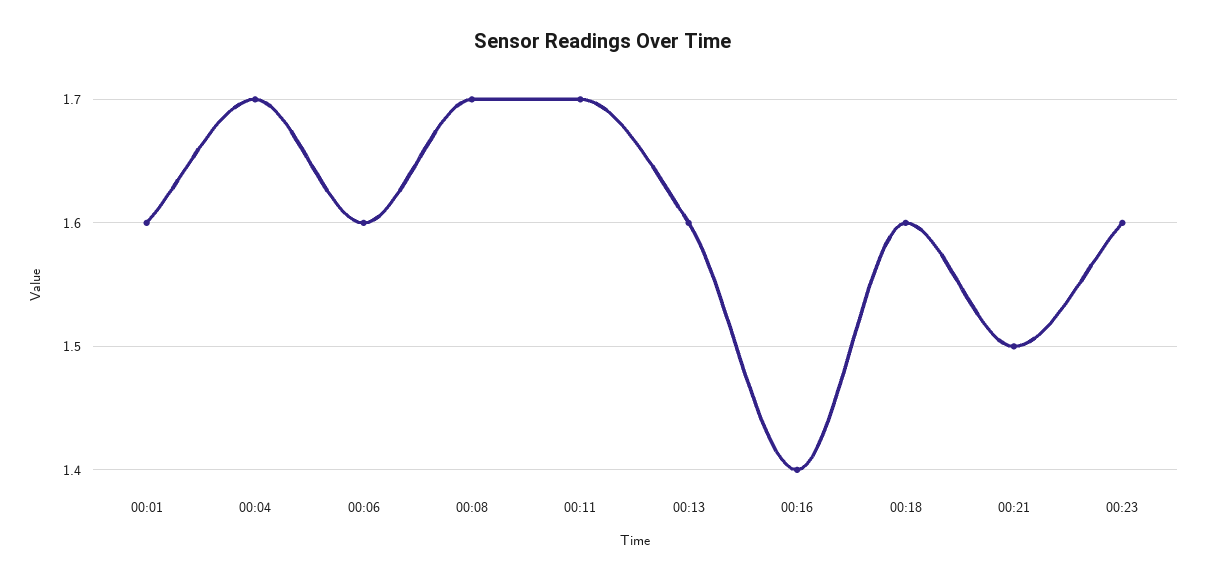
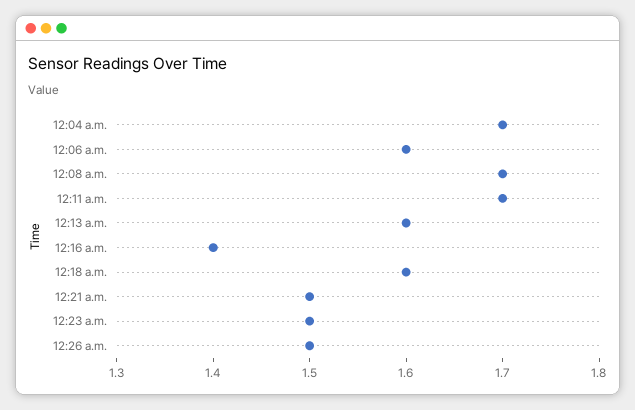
00:01: 1.6 -> none
00:23: 1.6 -> 1.5
12:26 a.m.: none -> 1.5

